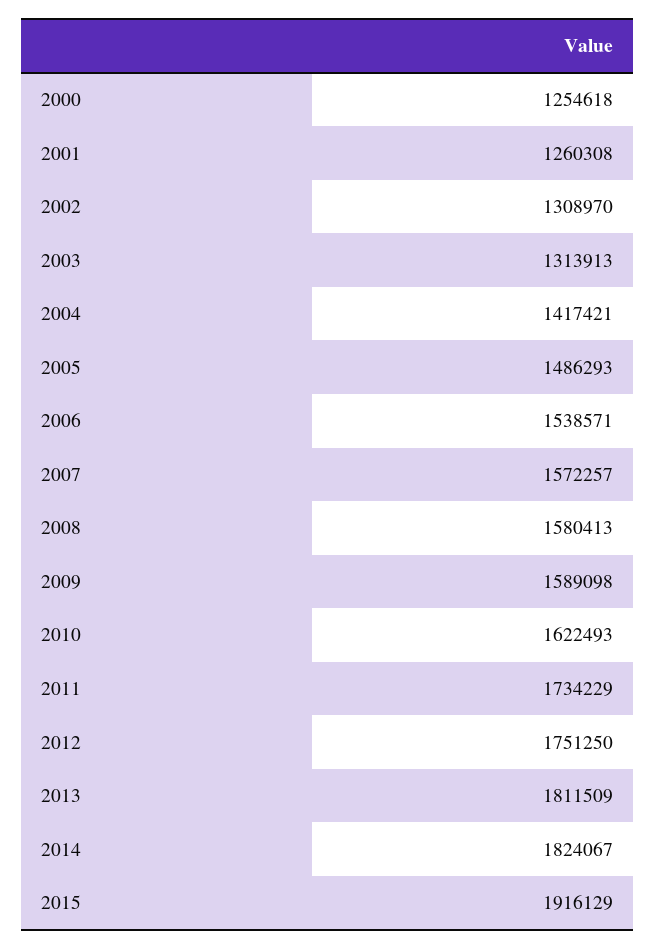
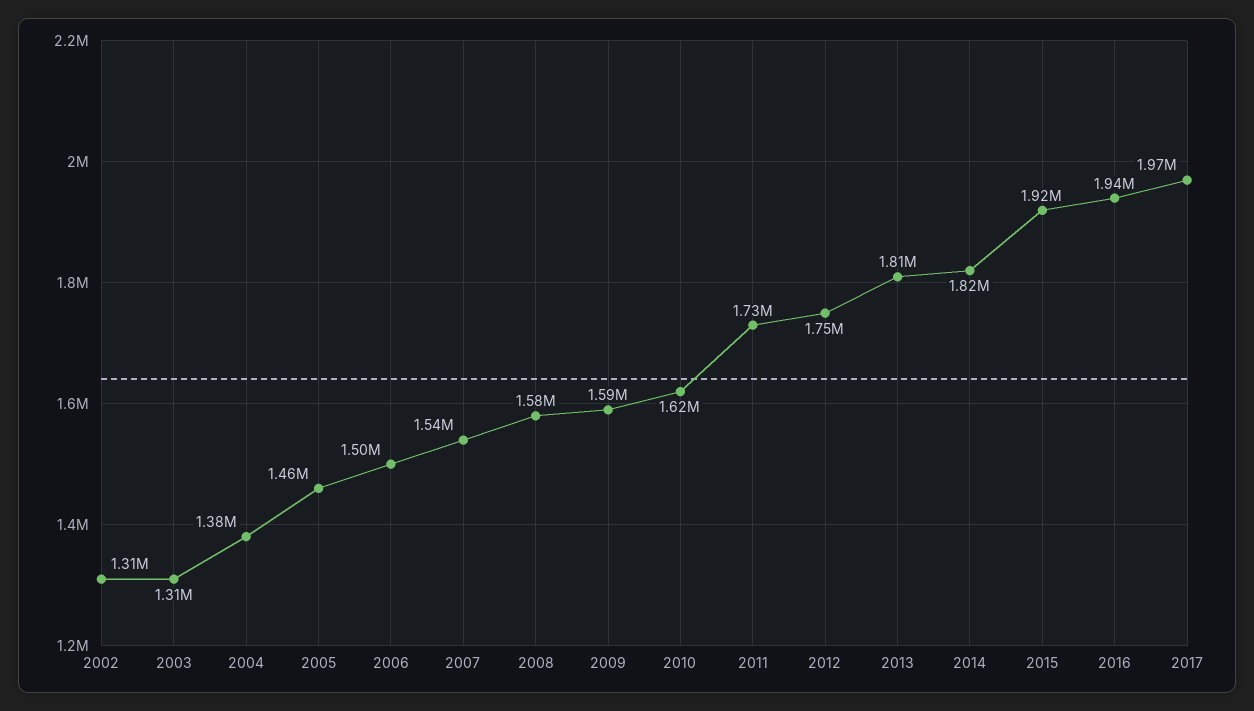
2000: 1254618 -> none
2001: 1260308 -> none
2004: 1417421 -> 1380000
2005: 1486293 -> 1460000
2006: 1538571 -> 1500000
2007: 1572257 -> 1540000
2016: none -> 1940000
2017: none -> 1970000

